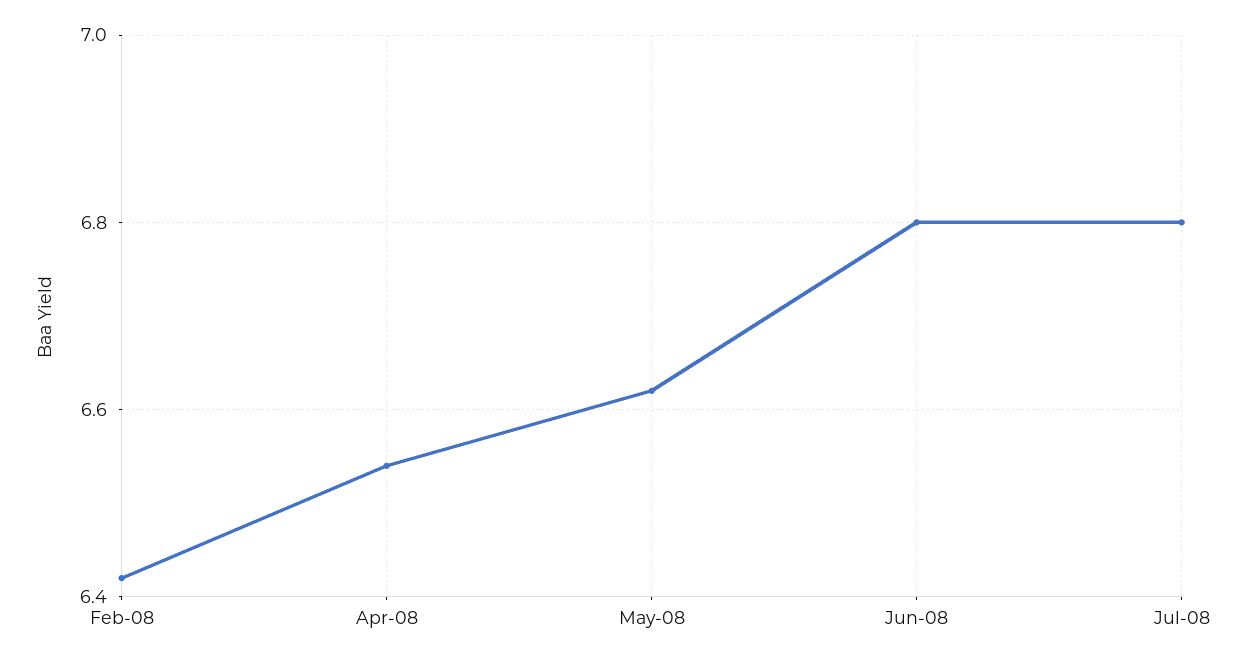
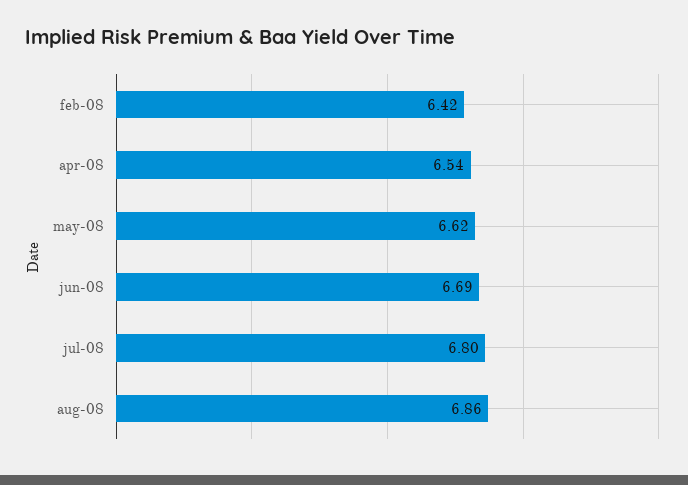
Jun-08: 6.8 -> 6.69
aug-08: none -> 6.86

